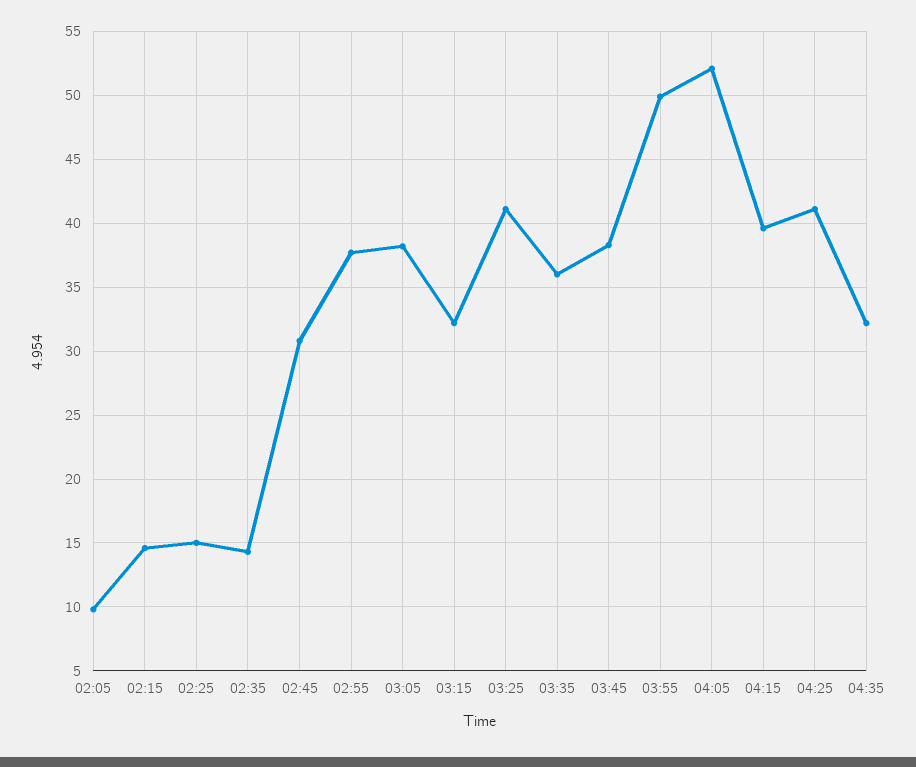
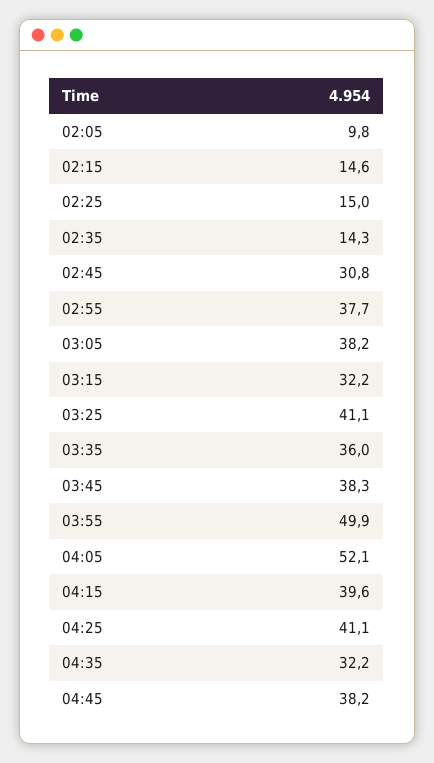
04:45: none -> 38.2

